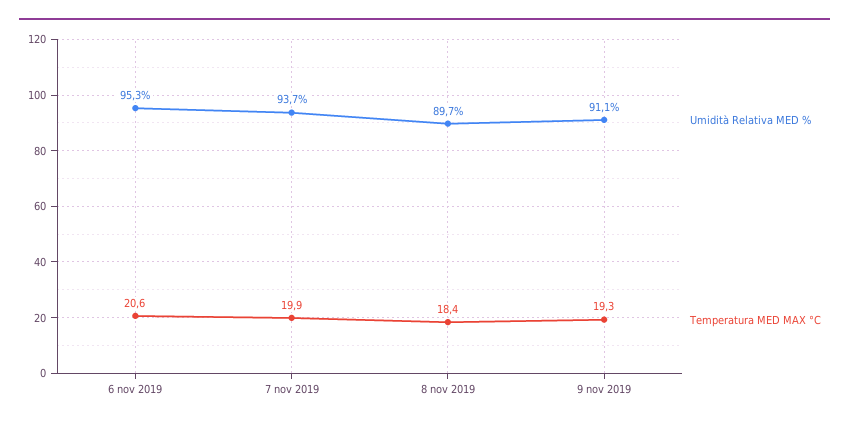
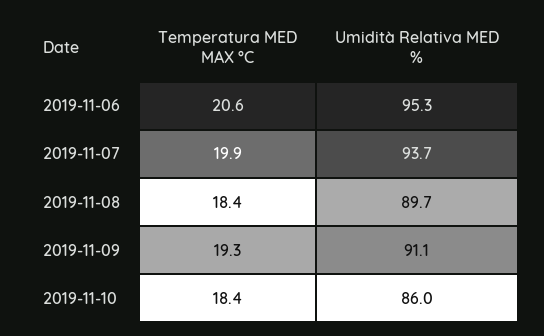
Temperatura MED MAX °C, 2019-11-10: none -> 18.4
Umidità Relativa MED %, 2019-11-10: none -> 86

